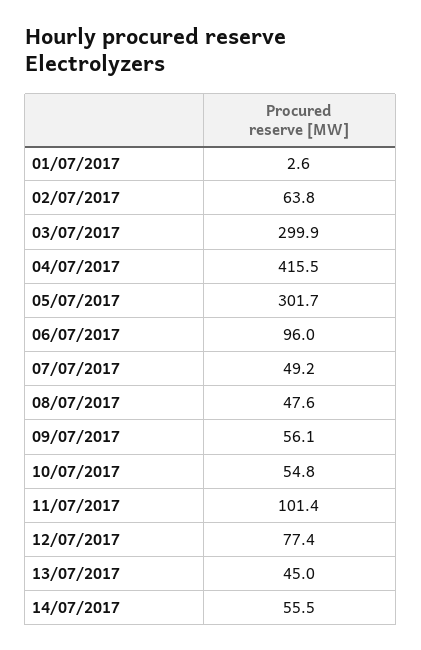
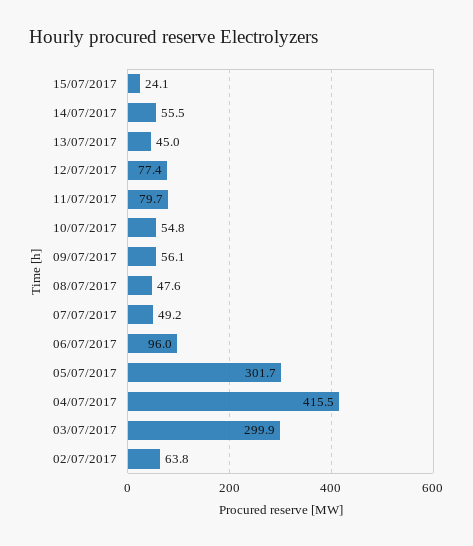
01/07/2017: 2.6 -> none
11/07/2017: 101.4 -> 79.7
15/07/2017: none -> 24.1

